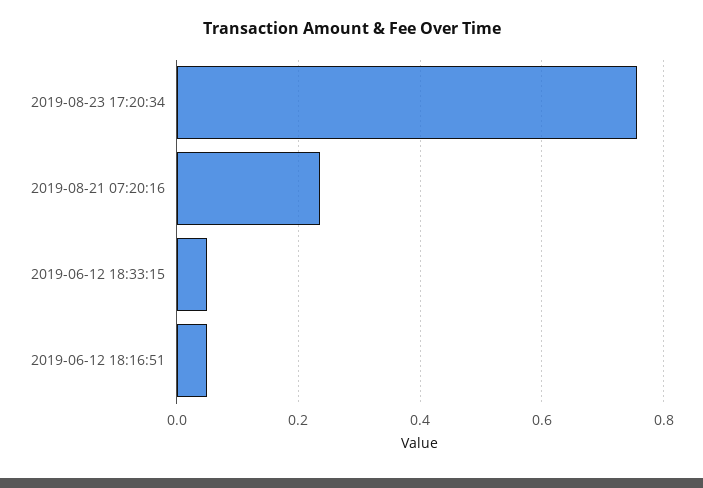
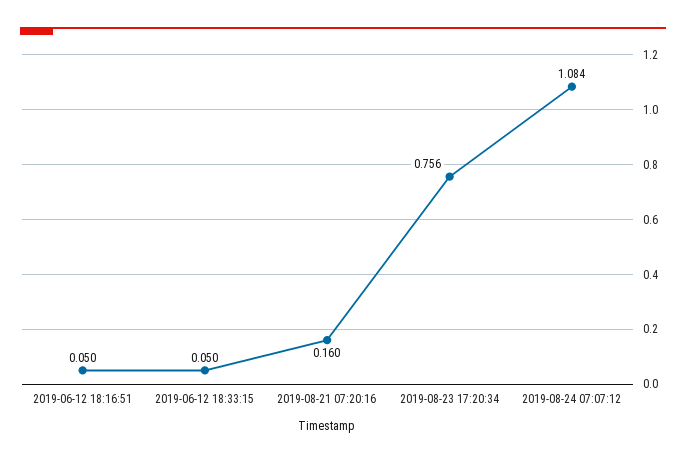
2019-08-21 07:20:16: 0.24 -> 0.16
2019-08-24 07:07:12: none -> 1.084

